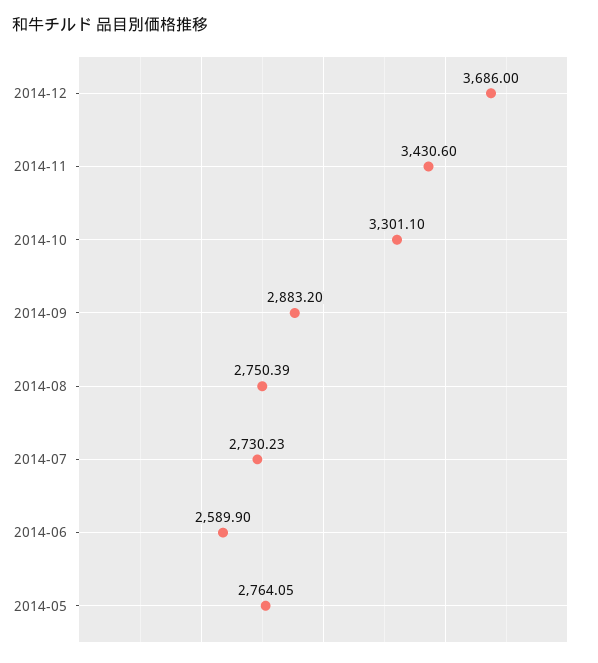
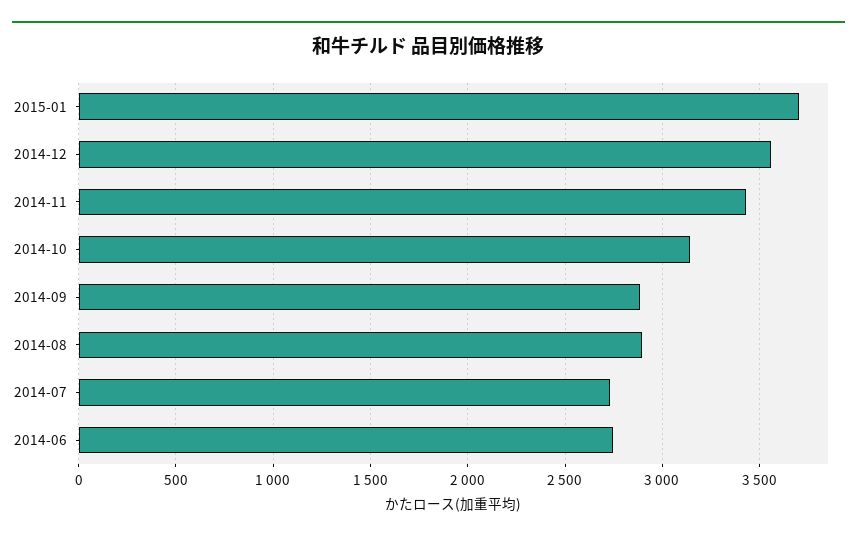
2014-12: 3686 -> 3550
2014-10: 3301.1 -> 3150
2014-08: 2750.39 -> 2900
2014-06: 2589.9 -> 2750
2014-05: 2764.05 -> none
2015-01: none -> 3700

